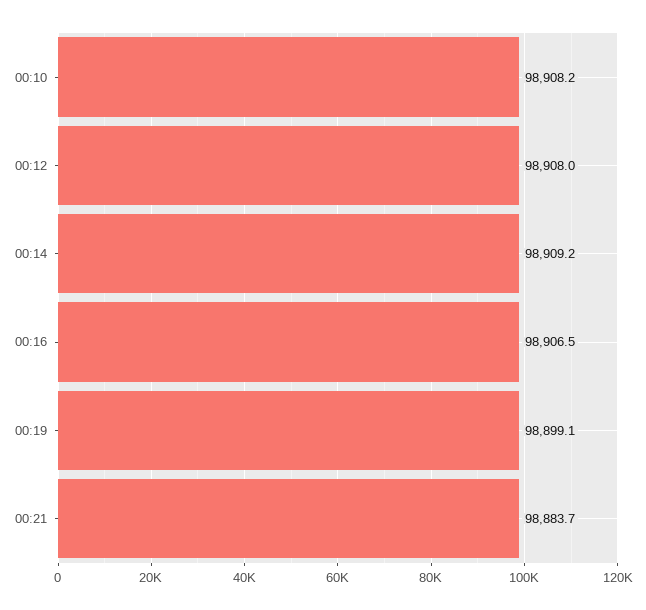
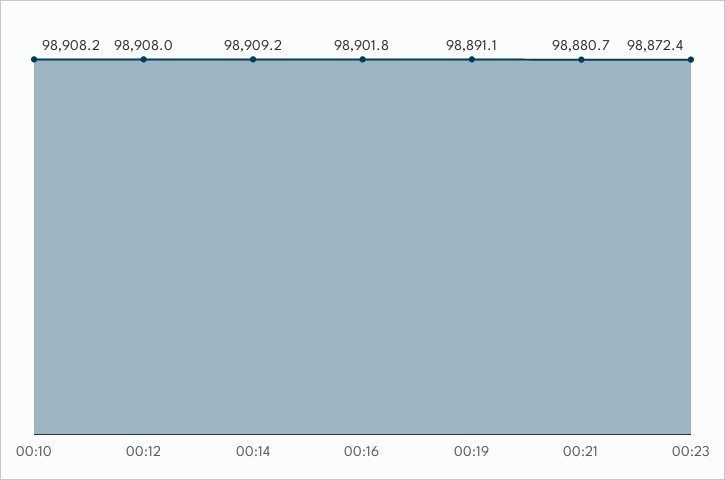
00:16: 98906.5 -> 98901.8
00:19: 98899.1 -> 98891.1
00:21: 98883.7 -> 98880.7
00:23: none -> 98872.4

